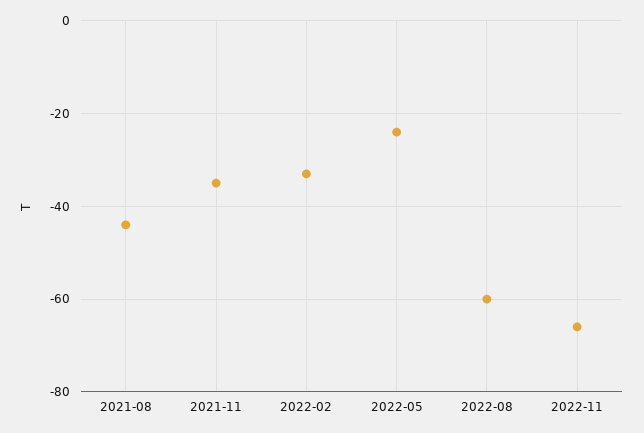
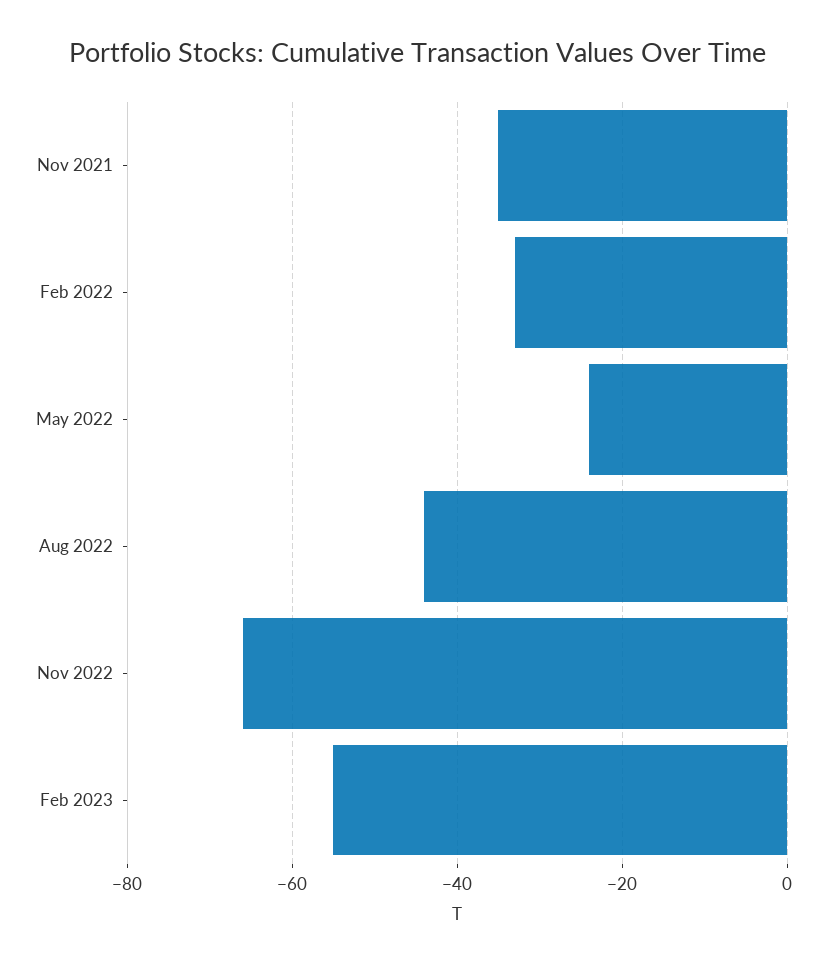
2021-08: -45 -> none
2022-08: -60 -> -45
Feb 2023: none -> -55

